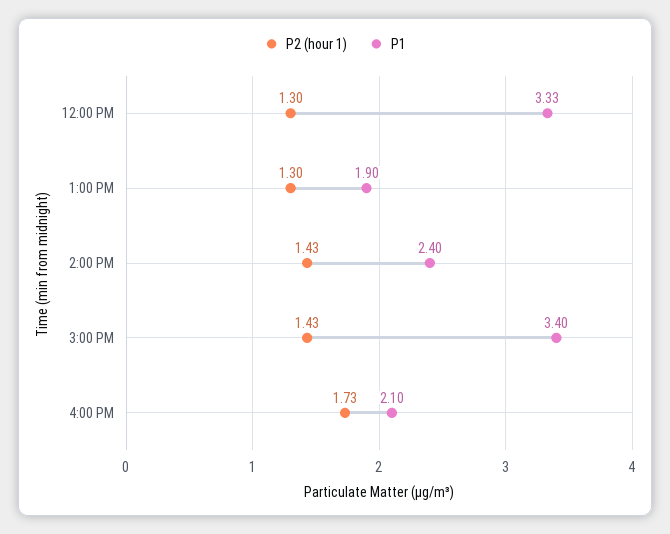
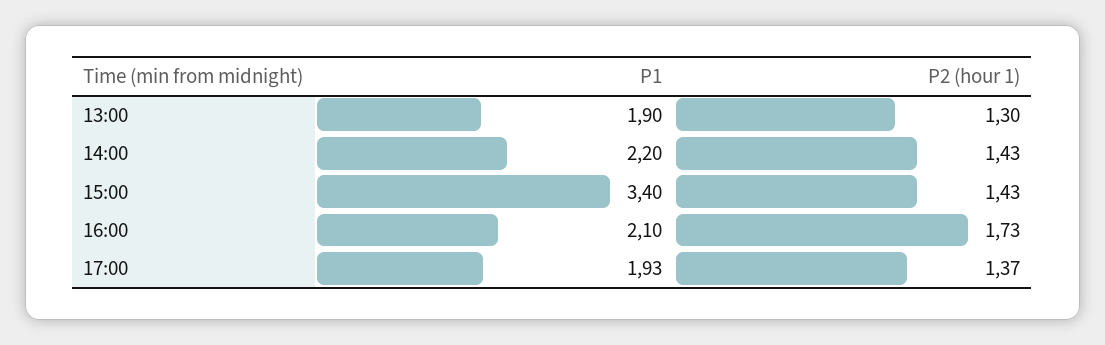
P2 (hour 1), 12:00 PM: 1.3 -> none
P1, 12:00 PM: 3.33 -> none
P1, 2:00 PM: 2.4 -> 2.2
P1, 17:00: none -> 1.93
P2 (hour 1), 17:00: none -> 1.37

